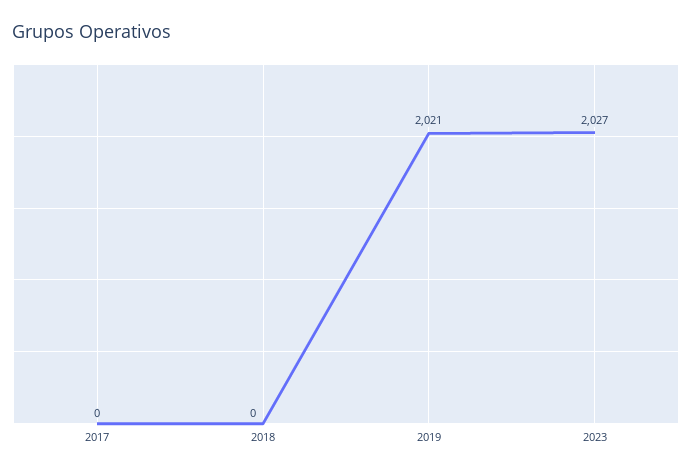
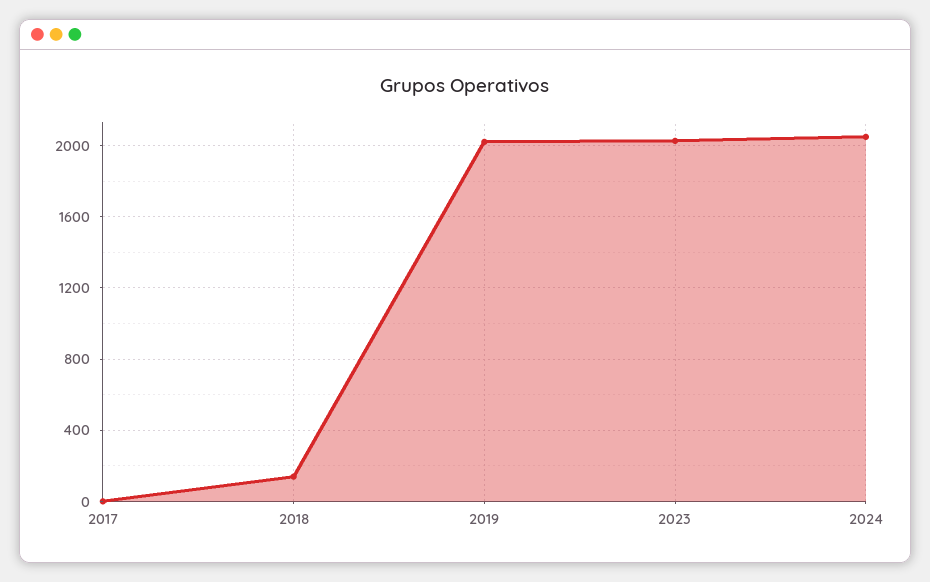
2018: 0 -> 150
2024: none -> 2050

